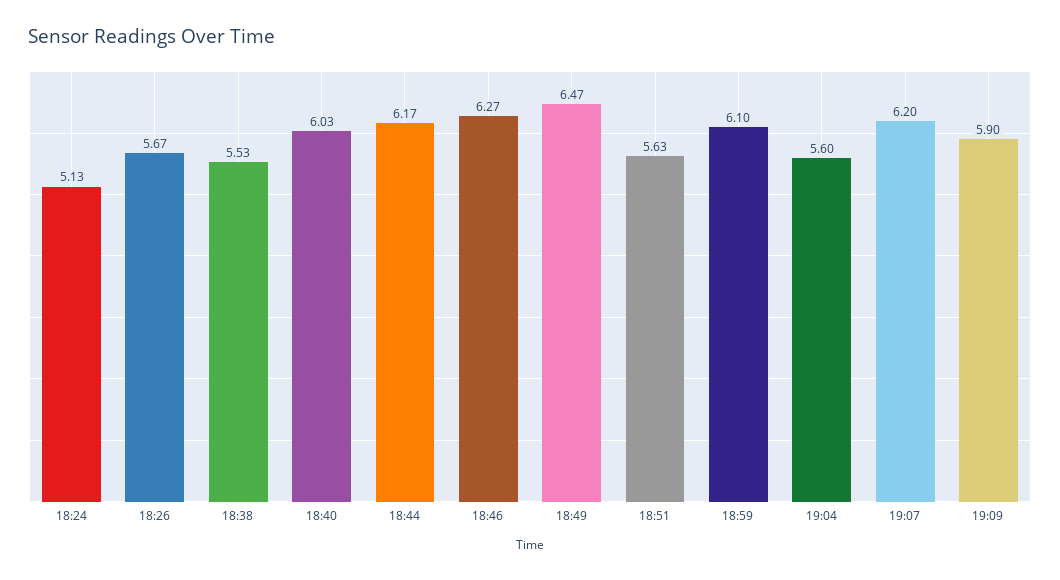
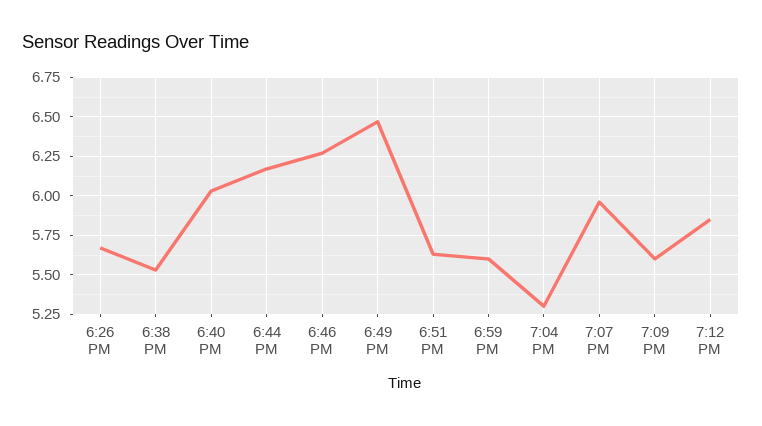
18:24: 5.13 -> none
18:59: 6.1 -> 5.6
19:04: 5.6 -> 5.3
19:07: 6.2 -> 5.95
19:09: 5.9 -> 5.6
7:12 PM: none -> 5.85

